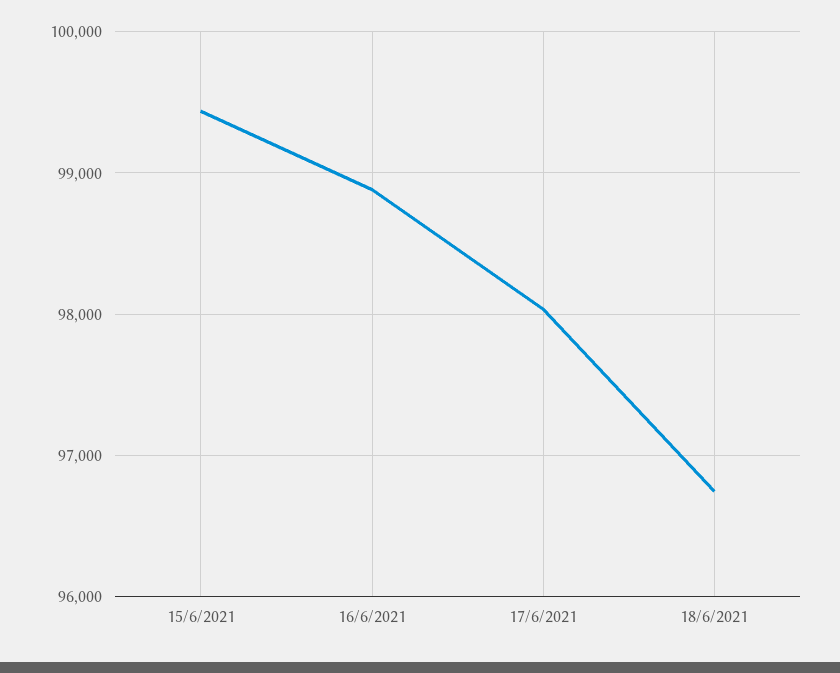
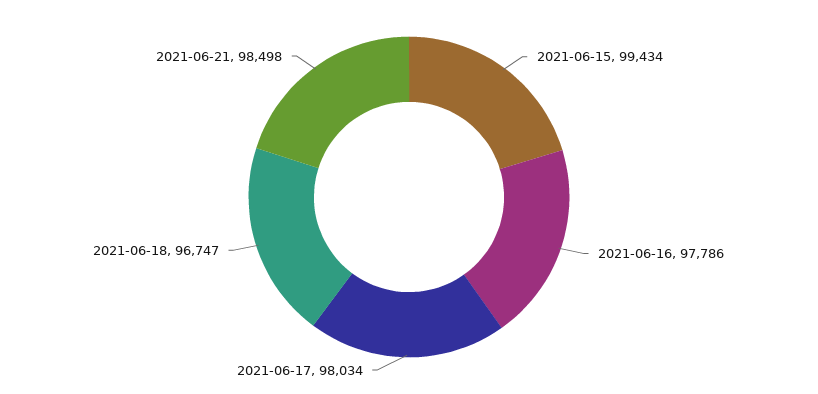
16/6/2021: 98900 -> 97786
2021-06-21: none -> 98498

